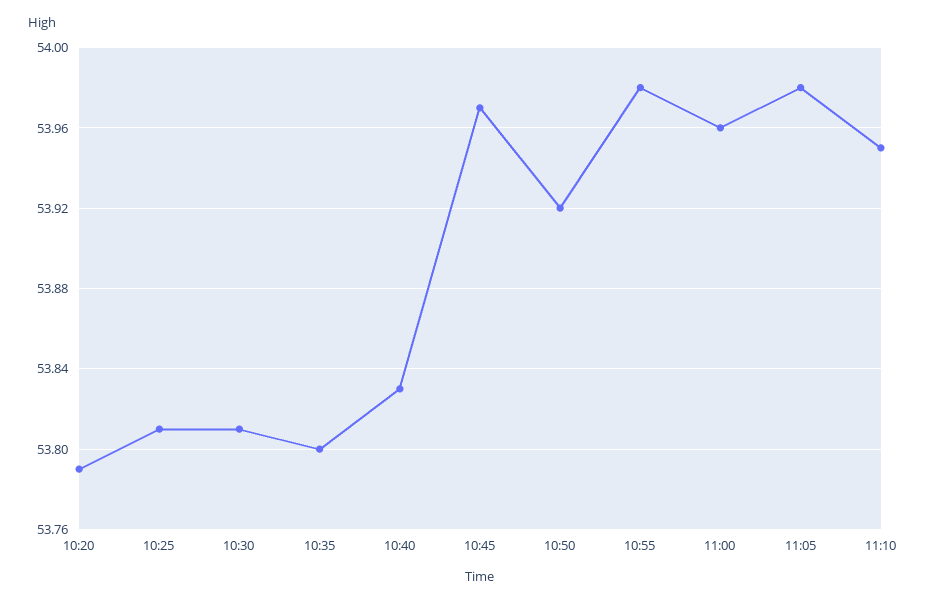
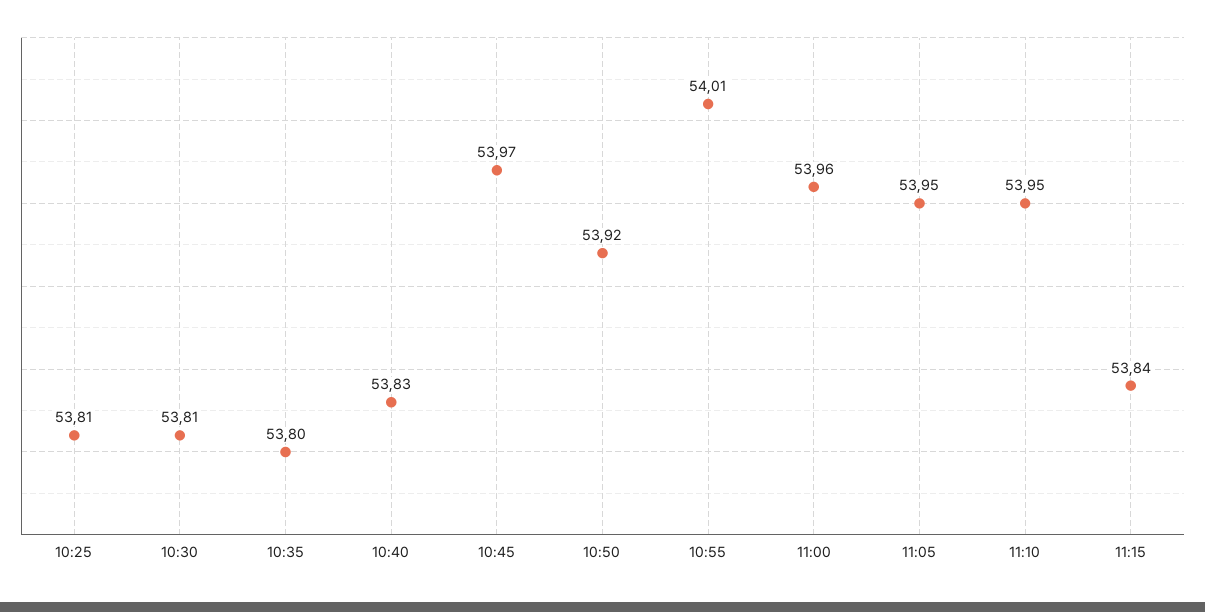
10:20: 53.79 -> none
10:55: 53.98 -> 54.01
11:05: 53.98 -> 53.95
11:15: none -> 53.84

